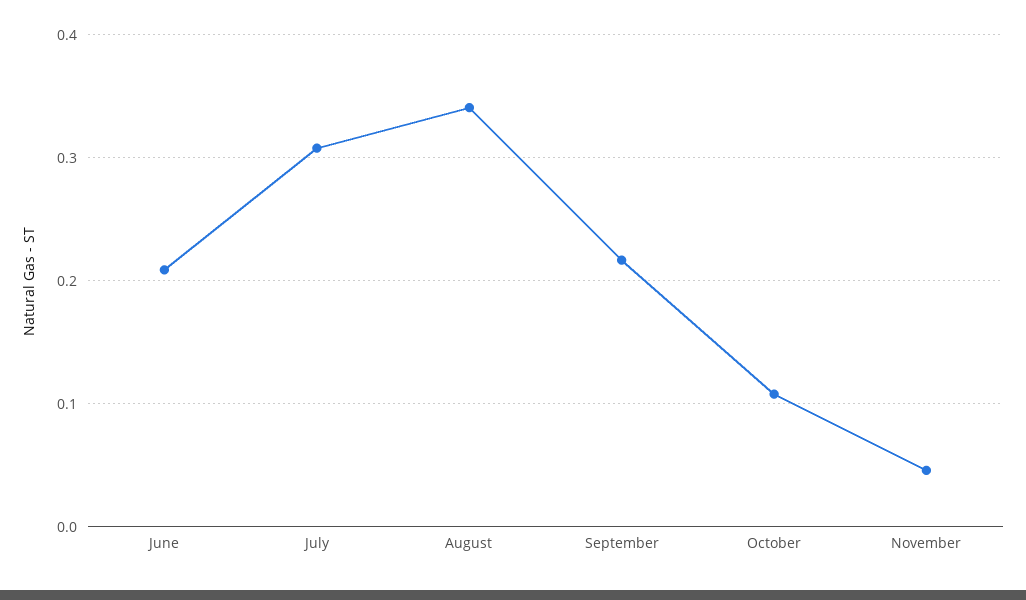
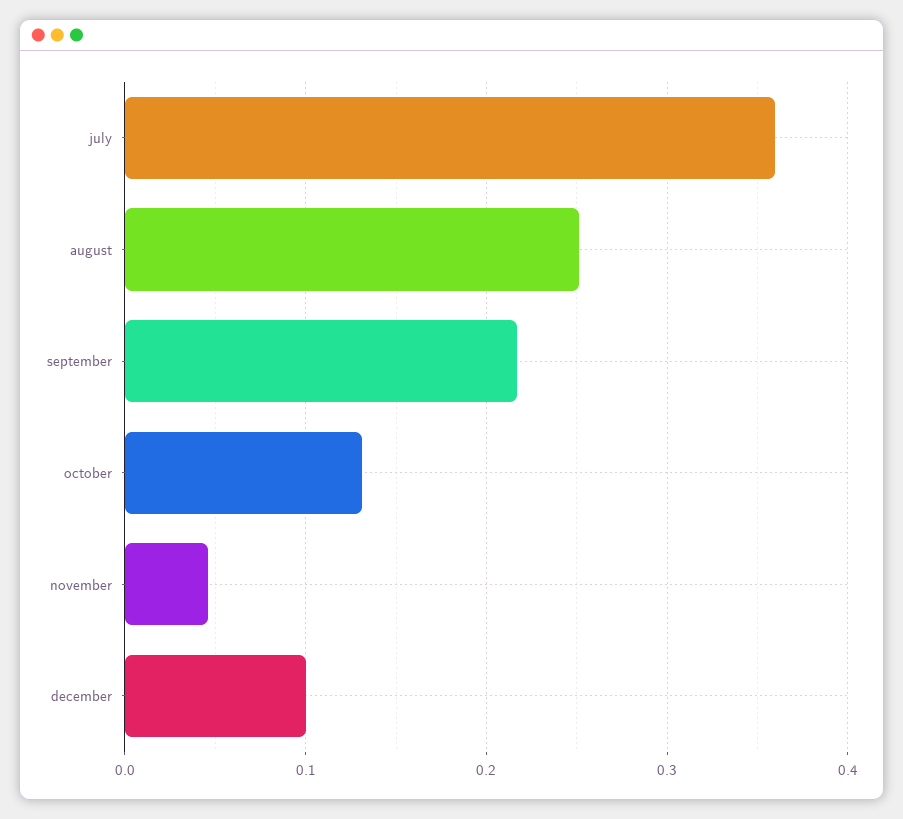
June: 0.21 -> none
July: 0.31 -> 0.36
August: 0.34 -> 0.25
October: 0.11 -> 0.13
december: none -> 0.1

